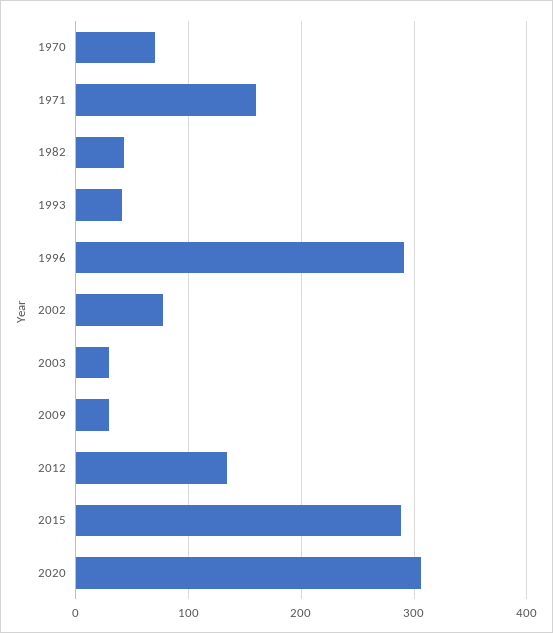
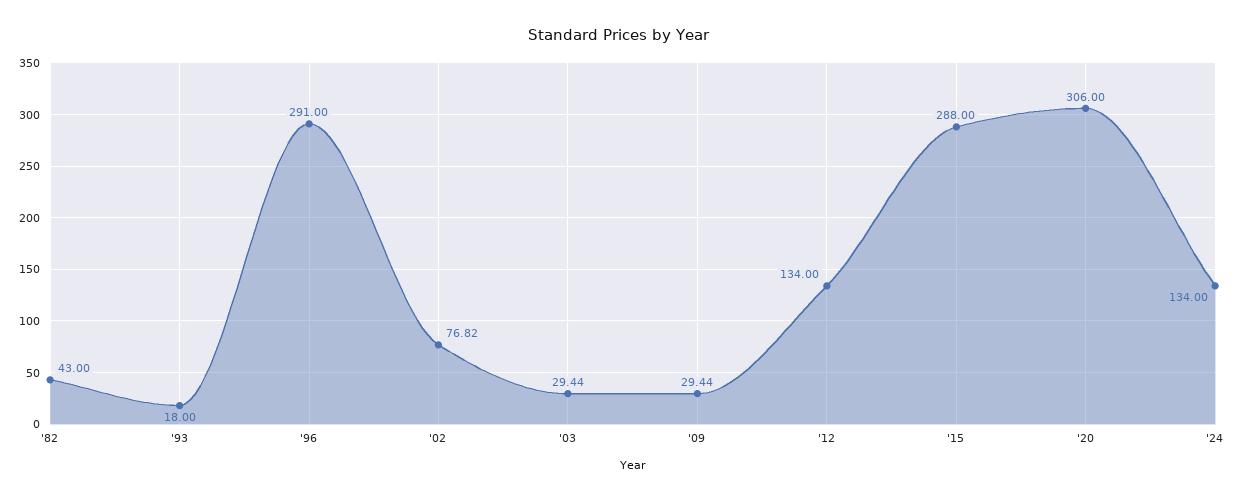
1970: 70 -> none
1971: 160 -> none
1993: 40 -> 18
'24: none -> 134

